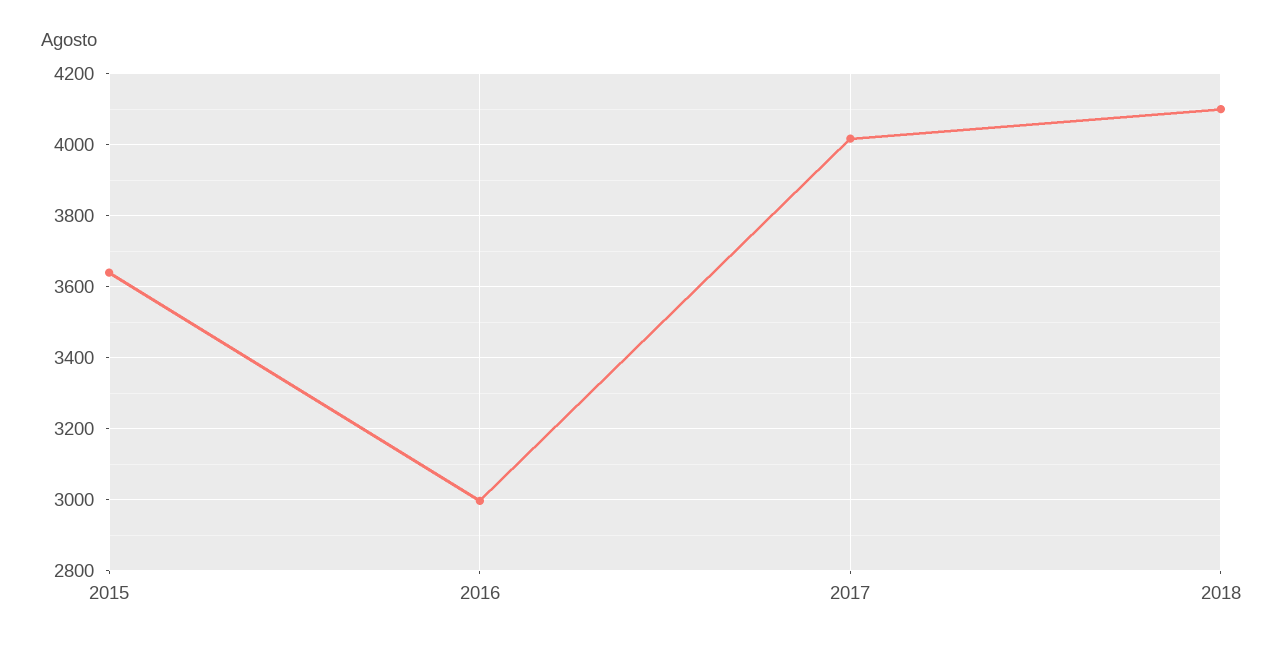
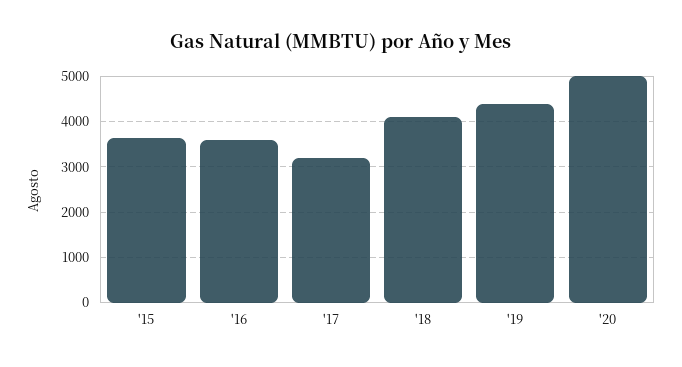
2016: 3000 -> 3600
2017: 4020 -> 3200
'19: none -> 4400
'20: none -> 5000

